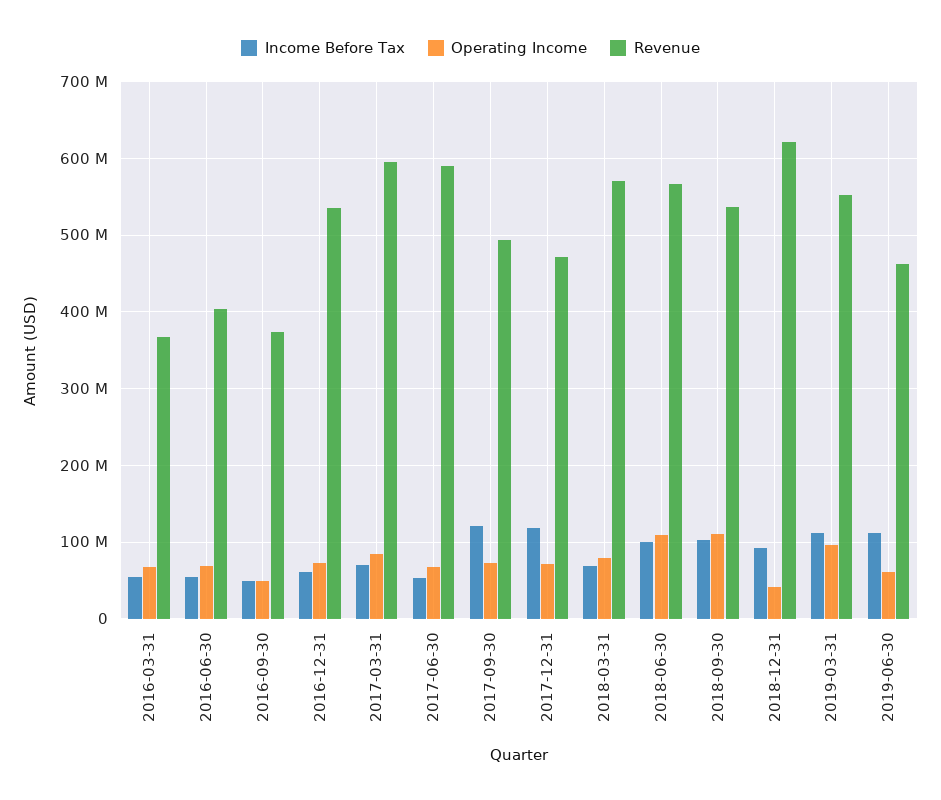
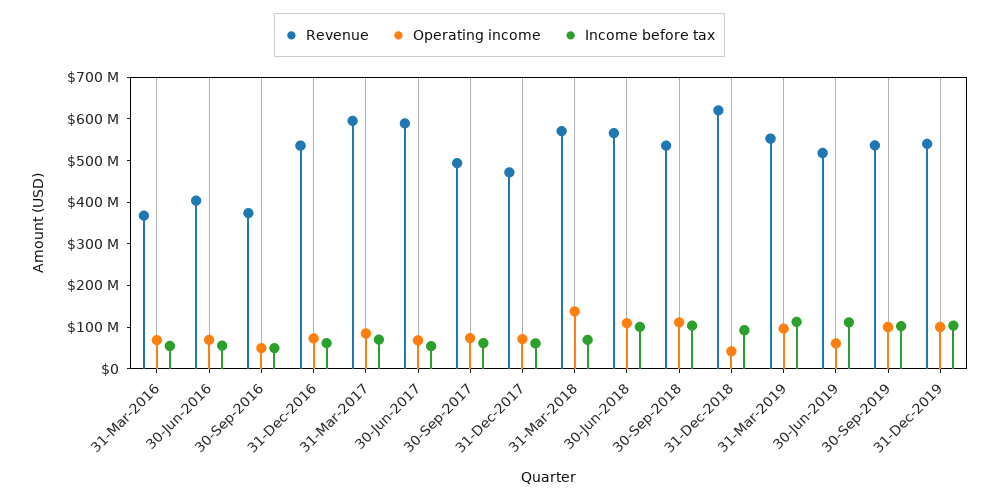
Income Before Tax, 2017-09-30: 120000000 -> 60000000
Income Before Tax, 2017-12-31: 120000000 -> 60000000
Operating Income, 2018-03-31: 80000000 -> 140000000
Revenue, 2019-06-30: 460000000 -> 520000000
Revenue, 30-Sep-2019: none -> 540000000
Operating Income, 30-Sep-2019: none -> 100000000
Income Before Tax, 30-Sep-2019: none -> 100000000
Revenue, 31-Dec-2019: none -> 540000000
Operating Income, 31-Dec-2019: none -> 100000000
Income Before Tax, 31-Dec-2019: none -> 100000000

